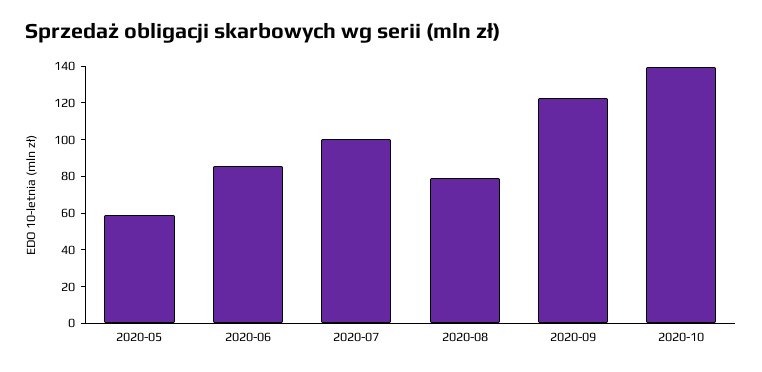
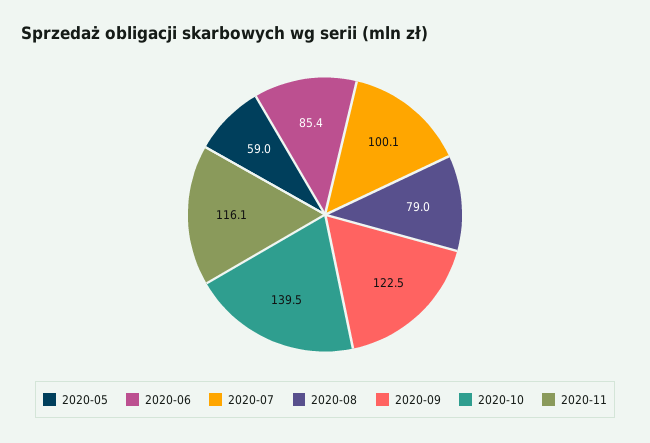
2020-11: none -> 116.1

